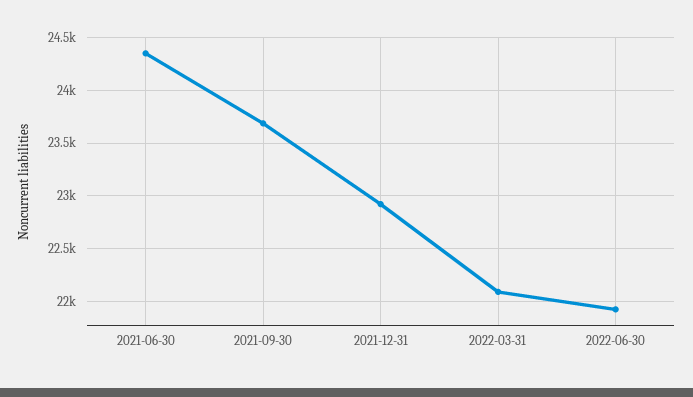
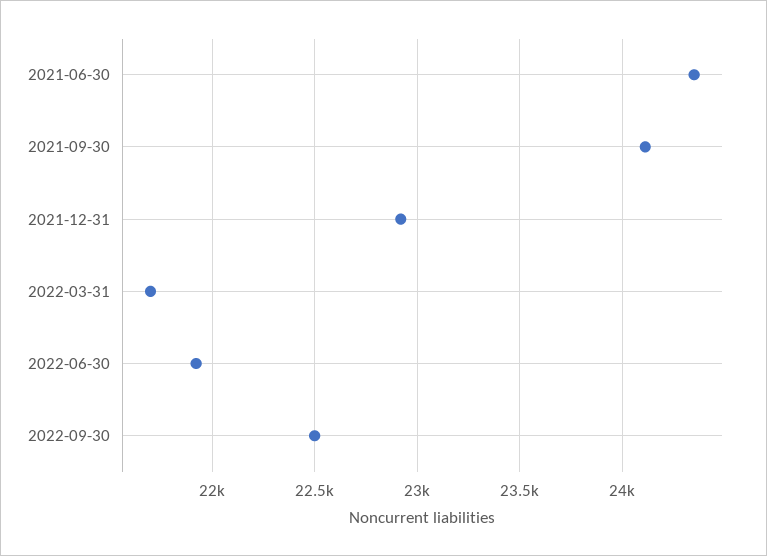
2021-09-30: 23700 -> 24100
2022-03-31: 22100 -> 21700
2022-09-30: none -> 22500

